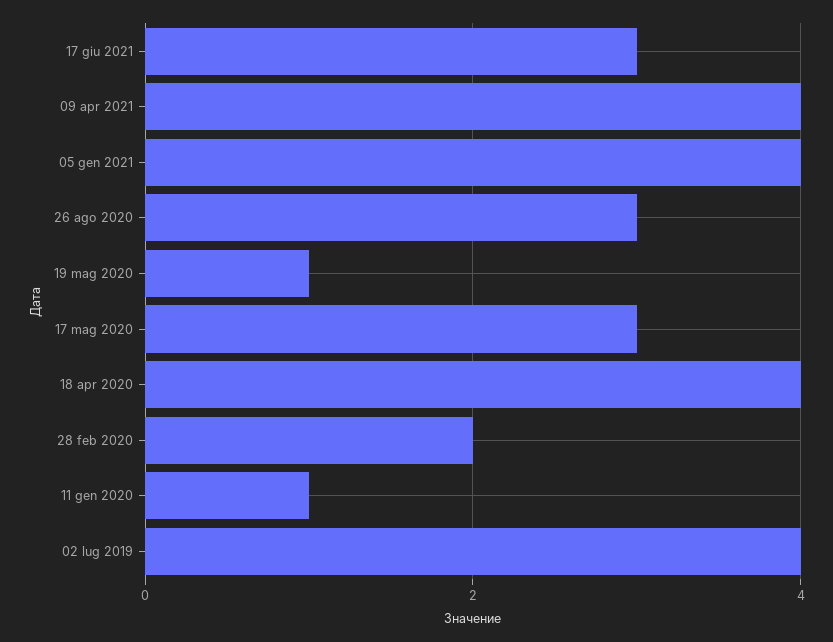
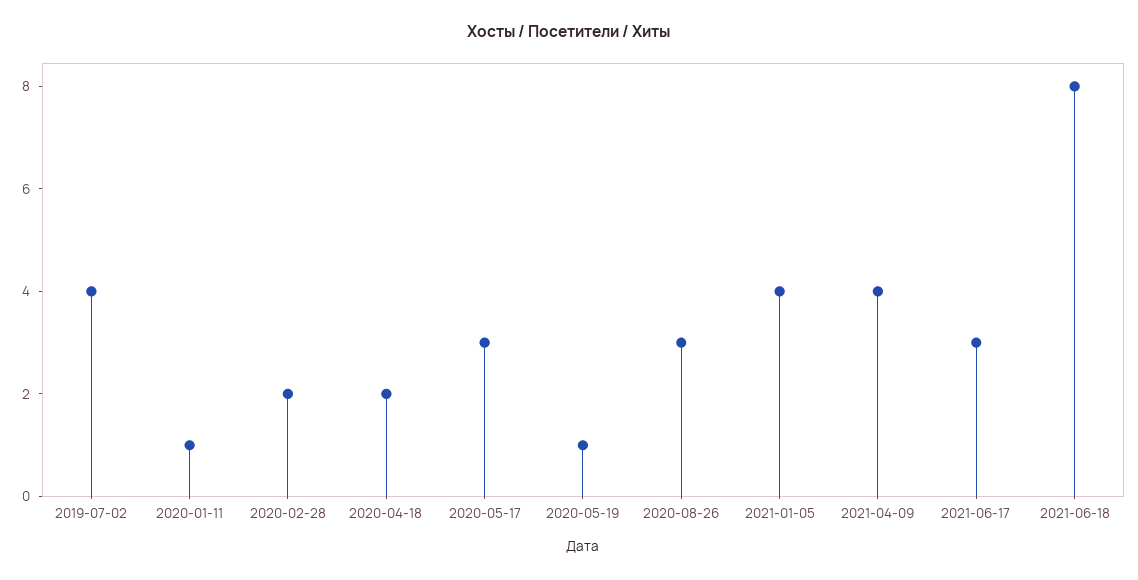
18 apr 2020: 4 -> 2
2021-06-18: none -> 8

